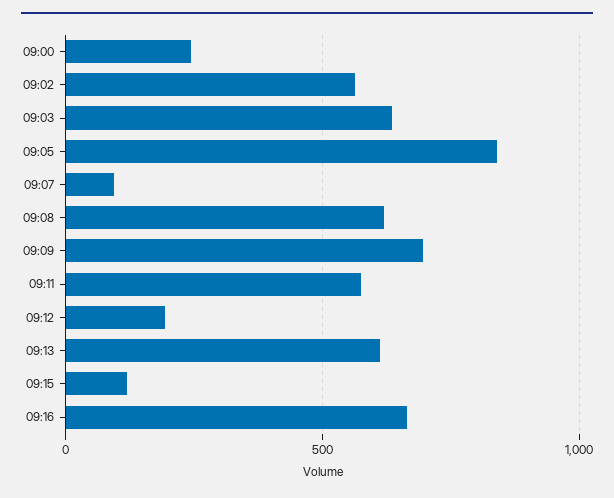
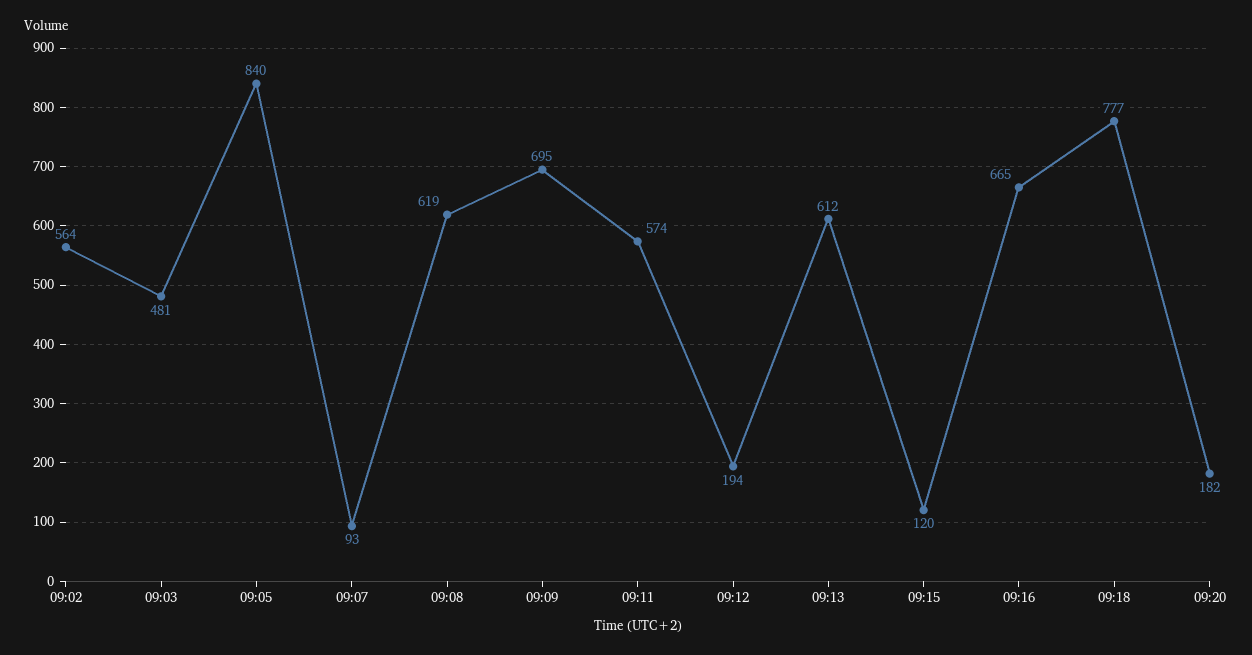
09:00: 250 -> none
09:03: 650 -> 481
09:18: none -> 777
09:20: none -> 182

